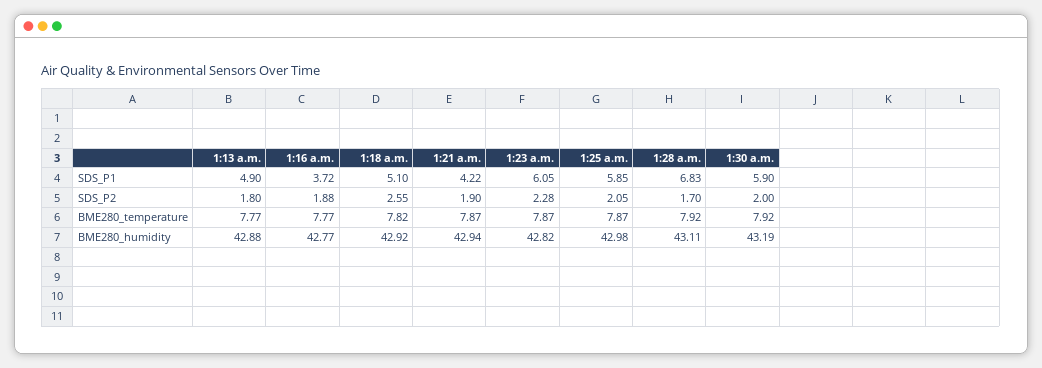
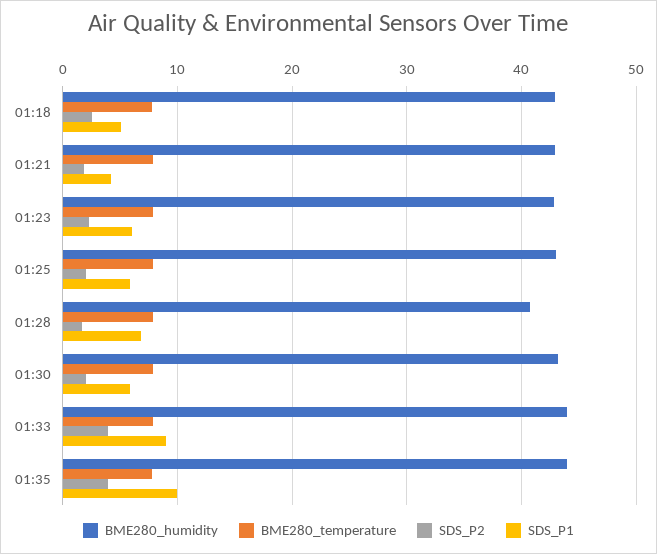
SDS_P1, 1:13 a.m.: 4.9 -> none
SDS_P1, 1:16 a.m.: 3.72 -> none
SDS_P2, 1:13 a.m.: 1.8 -> none
SDS_P2, 1:16 a.m.: 1.88 -> none
BME280_temperature, 1:13 a.m.: 7.77 -> none
BME280_temperature, 1:16 a.m.: 7.77 -> none
BME280_humidity, 1:13 a.m.: 42.88 -> none
BME280_humidity, 1:16 a.m.: 42.77 -> none
BME280_humidity, 1:28 a.m.: 43.11 -> 41
BME280_humidity, 01:33: none -> 44
BME280_temperature, 01:33: none -> 8
SDS_P2, 01:33: none -> 4
SDS_P1, 01:33: none -> 9
BME280_humidity, 01:35: none -> 44
BME280_temperature, 01:35: none -> 8
SDS_P2, 01:35: none -> 4
SDS_P1, 01:35: none -> 10

